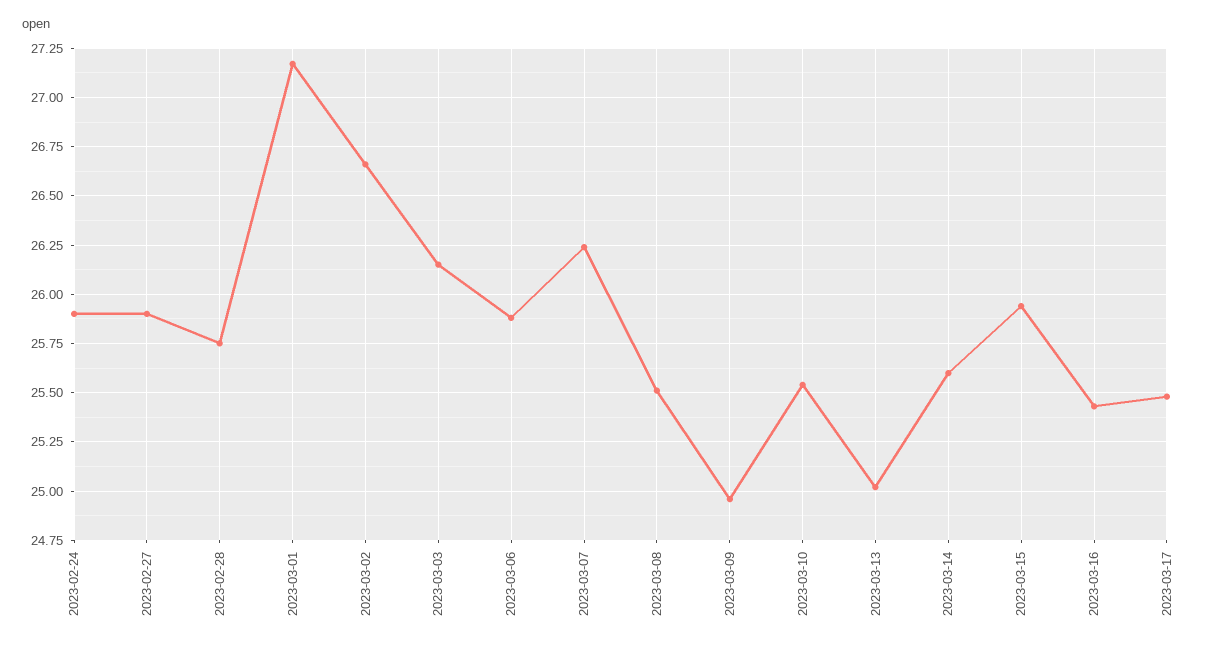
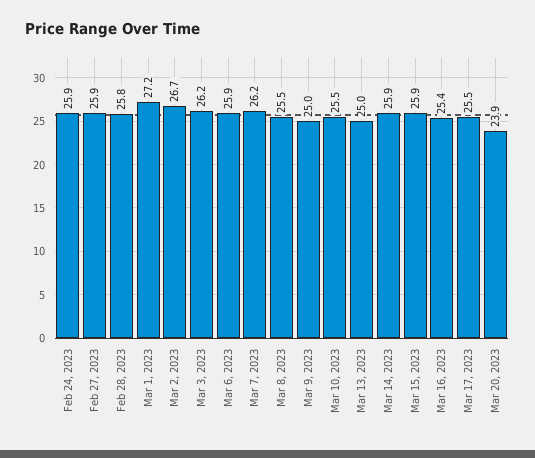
2023-03-14: 25.6 -> 25.9
Mar 20, 2023: none -> 23.9

